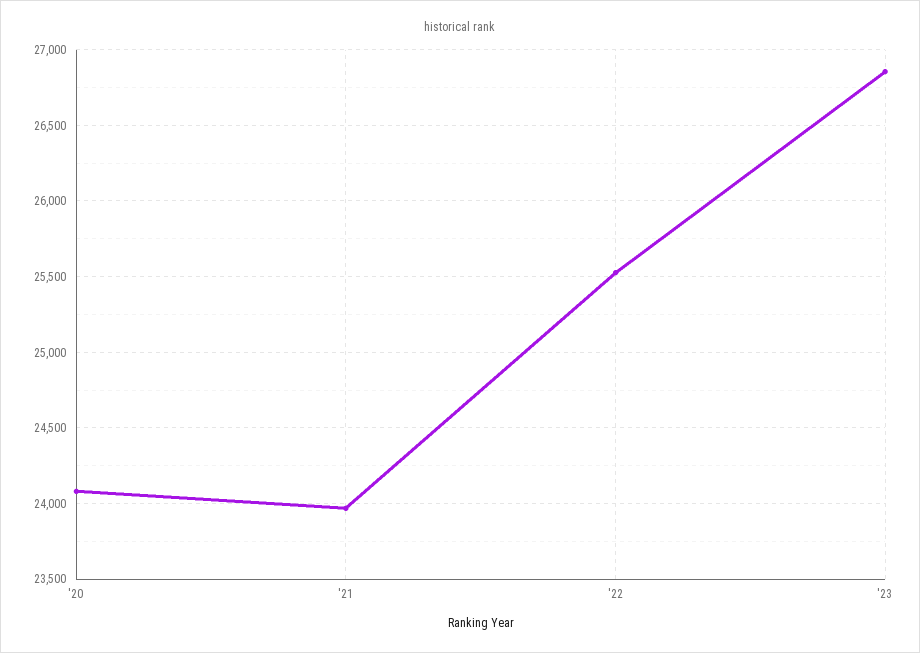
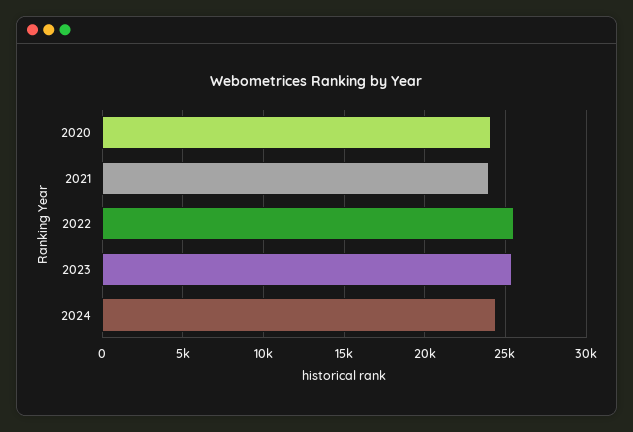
'23: 26850 -> 25500
2024: none -> 24500

